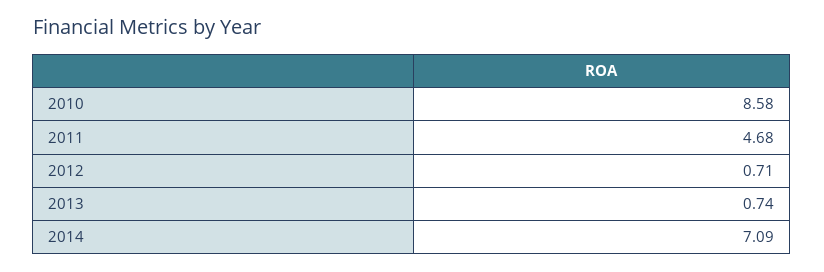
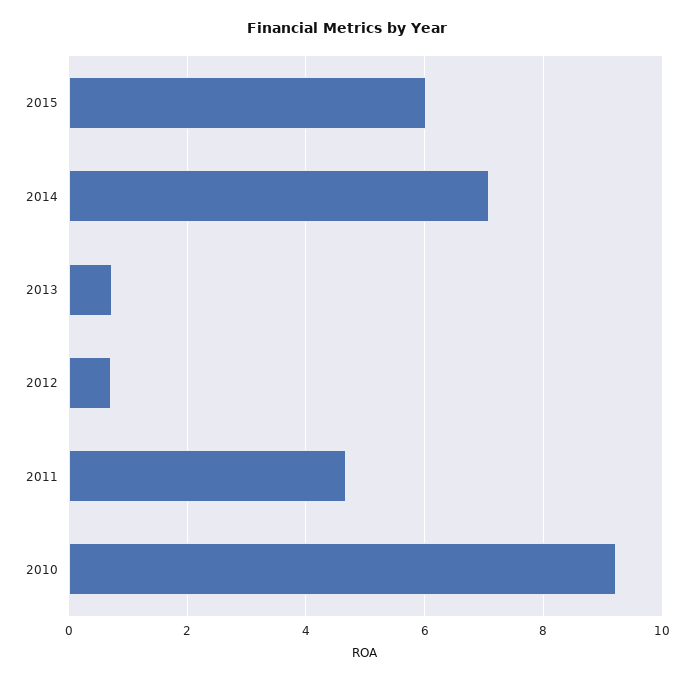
2010: 8.58 -> 9.2
2015: none -> 6

